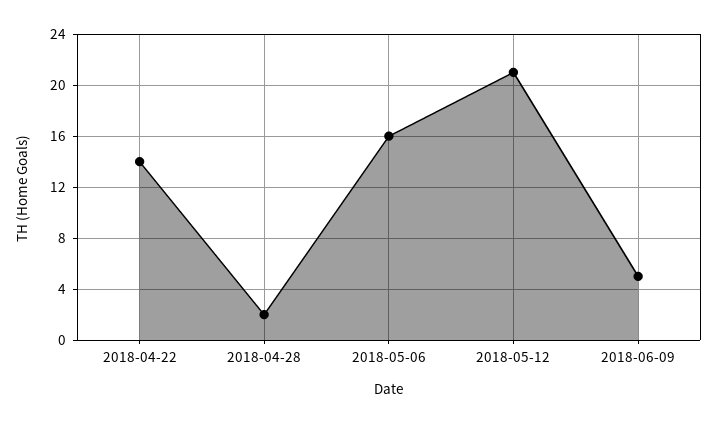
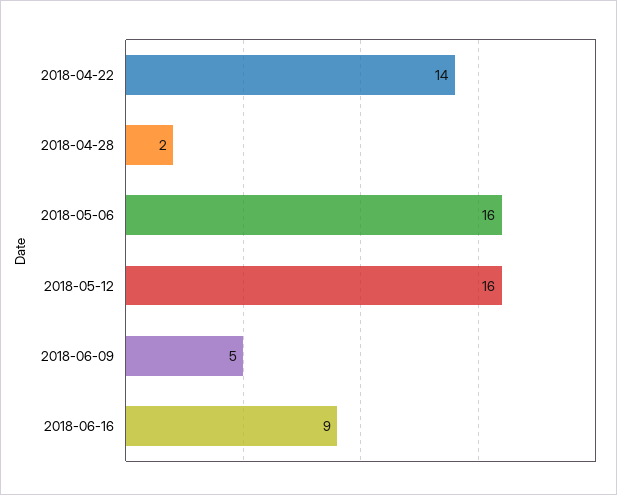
2018-05-12: 21 -> 16
2018-06-16: none -> 9

